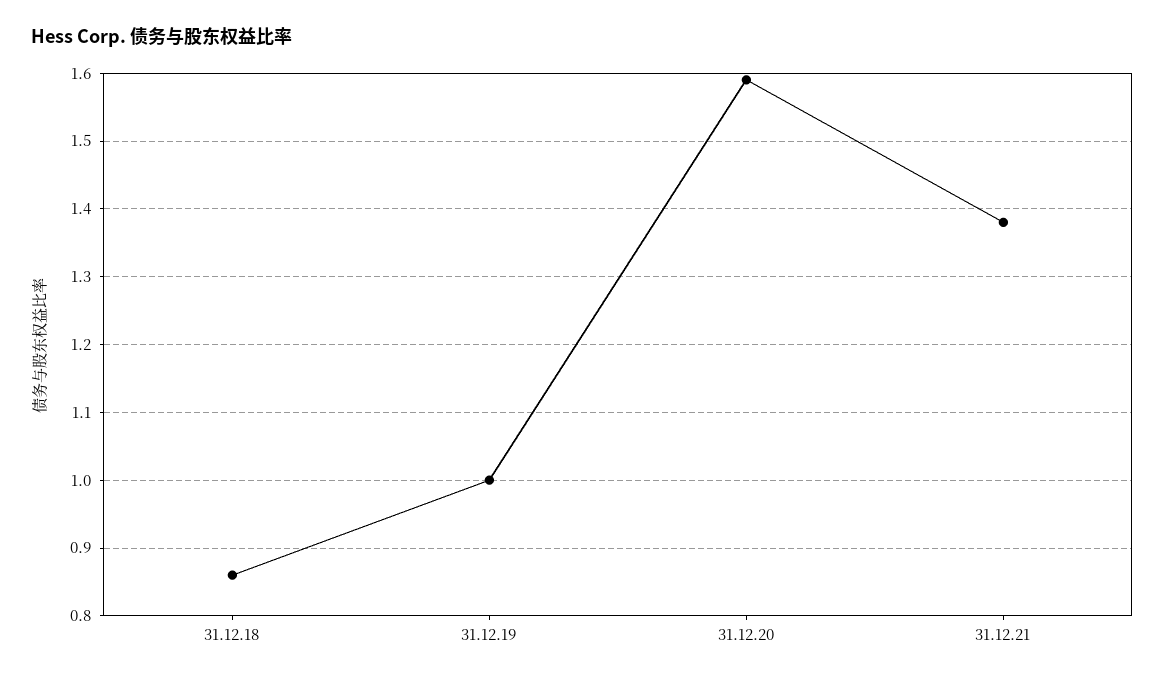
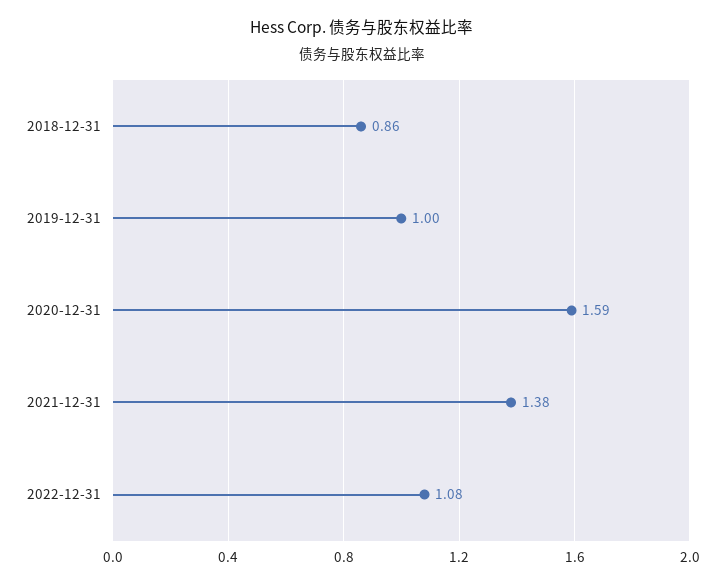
2022-12-31: none -> 1.08

